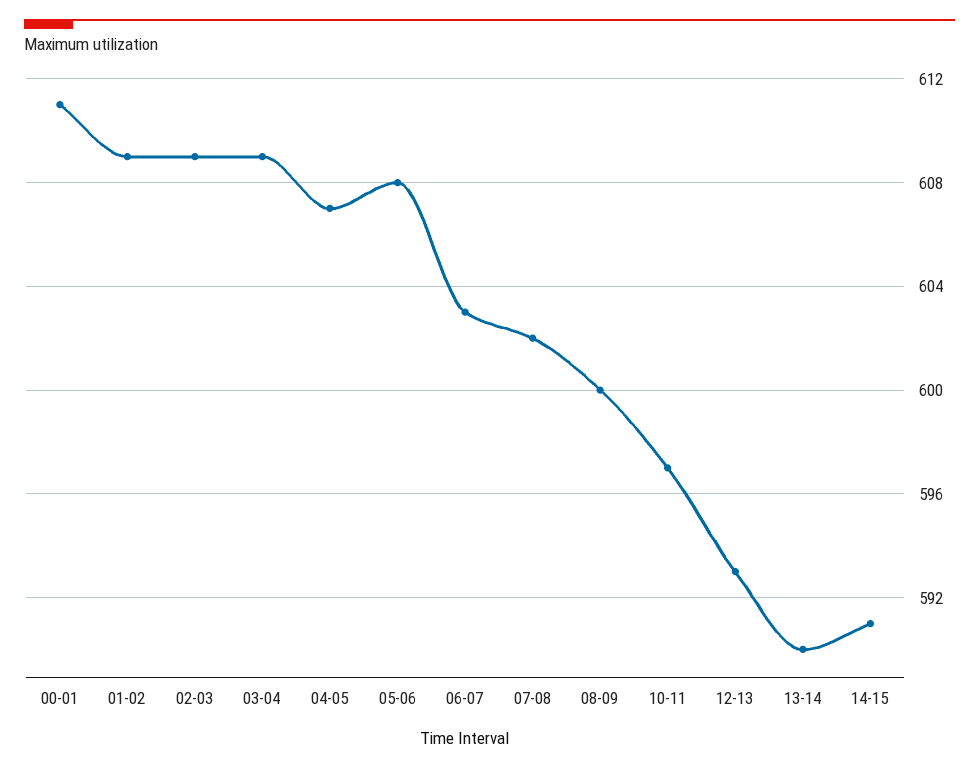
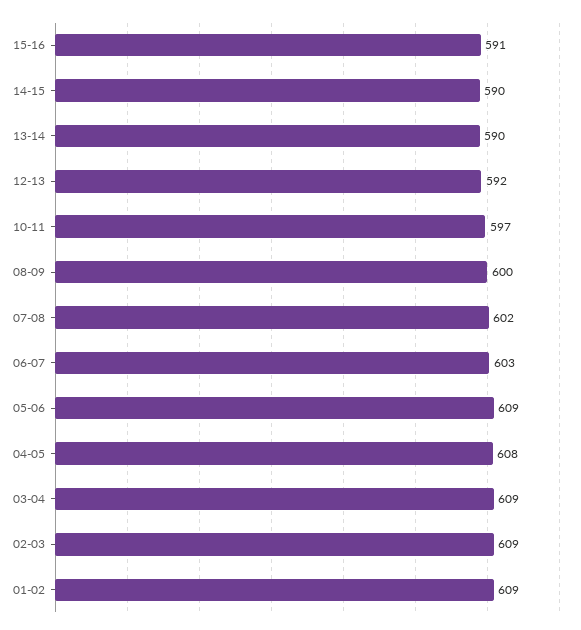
00-01: 611 -> none
04-05: 607 -> 608
05-06: 608 -> 609
12-13: 593 -> 592
14-15: 591 -> 590
15-16: none -> 591

